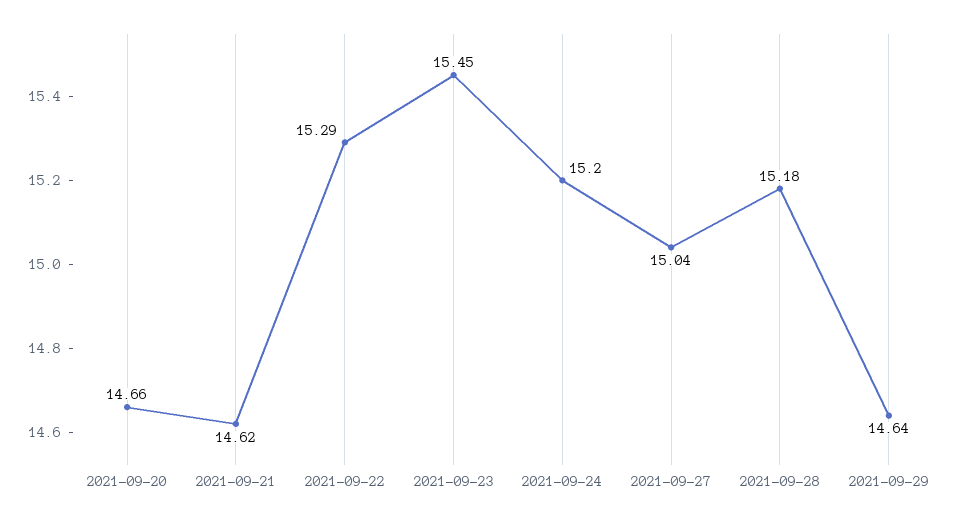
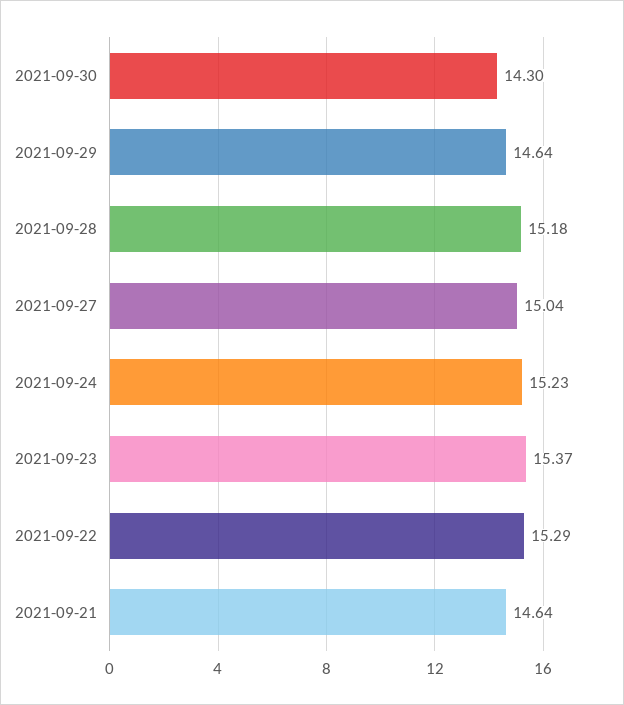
2021-09-20: 14.66 -> none
2021-09-21: 14.62 -> 14.64
2021-09-23: 15.45 -> 15.37
2021-09-24: 15.2 -> 15.23
2021-09-30: none -> 14.3

